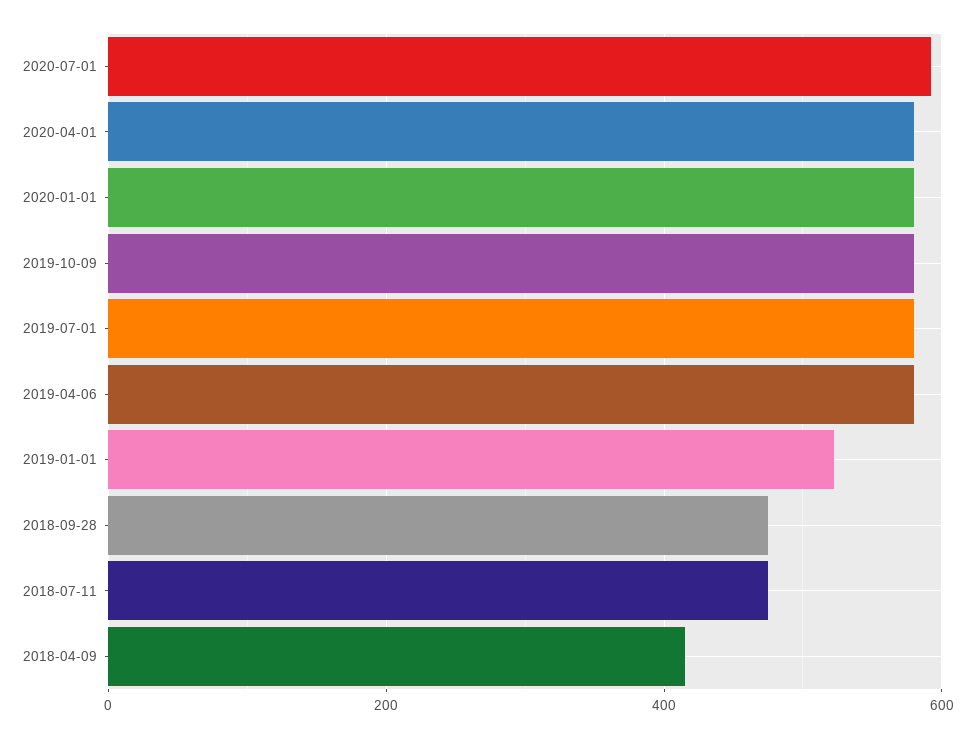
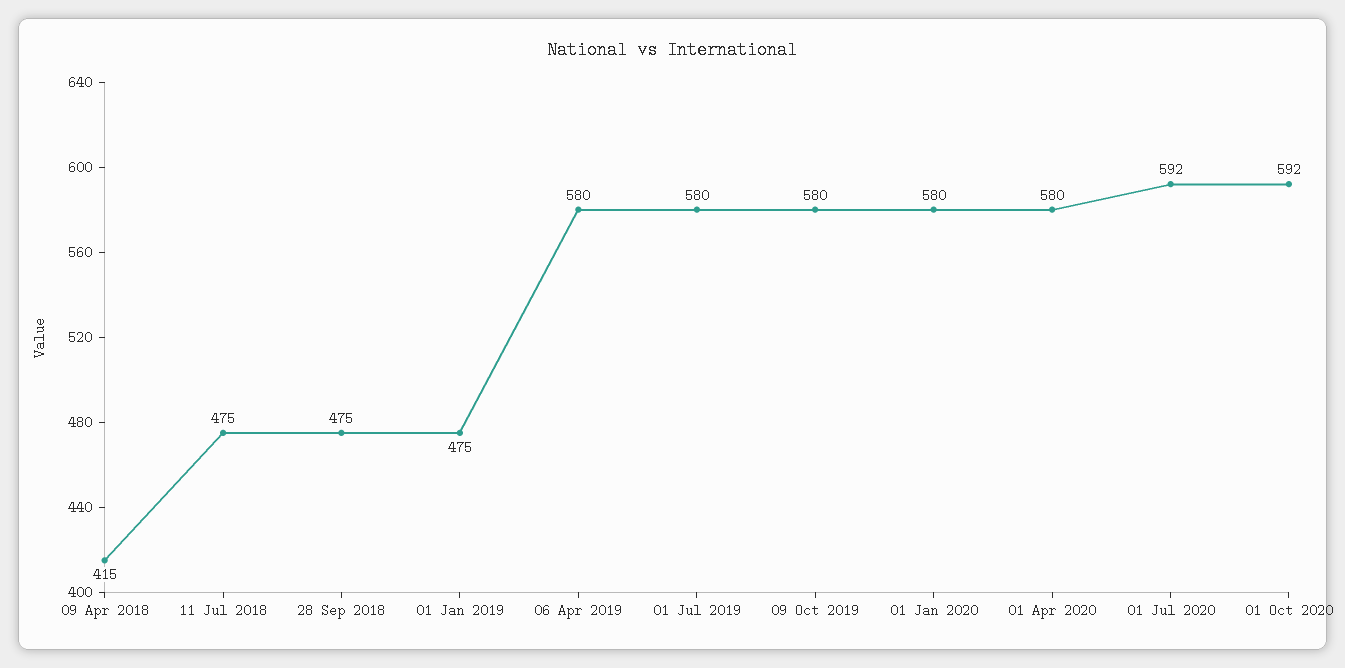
2019-01-01: 520 -> 475
01 Oct 2020: none -> 592

